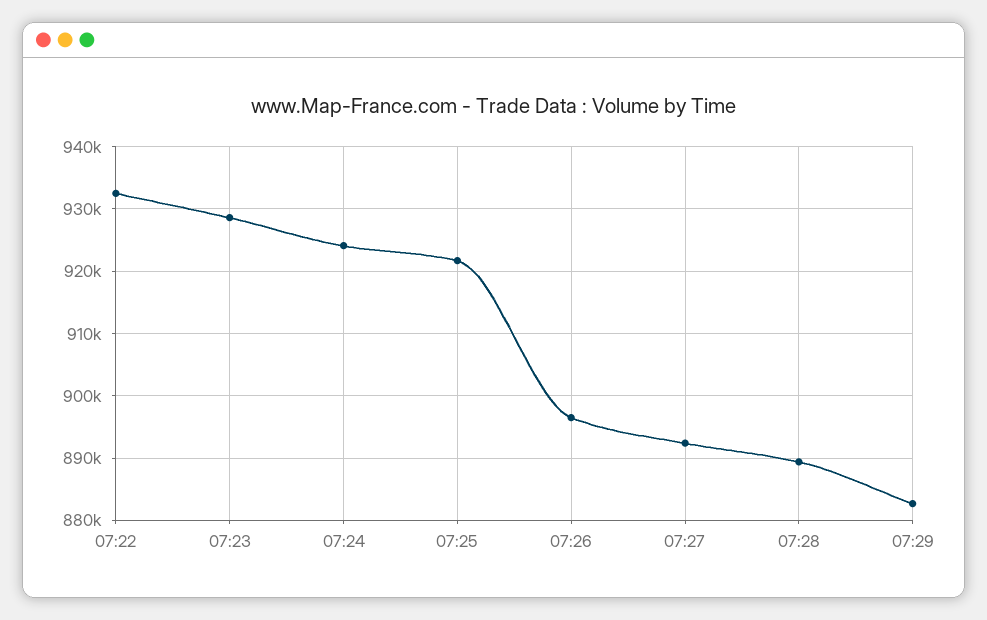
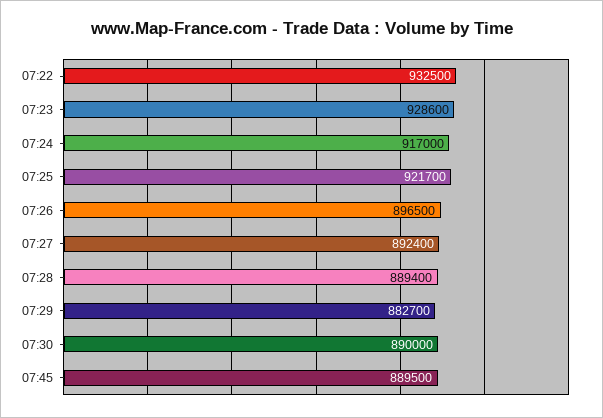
07:24: 924000 -> 917000
07:30: none -> 890000
07:45: none -> 889500

